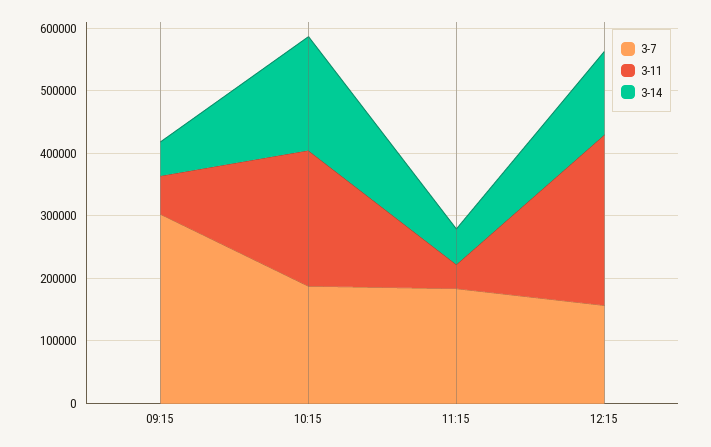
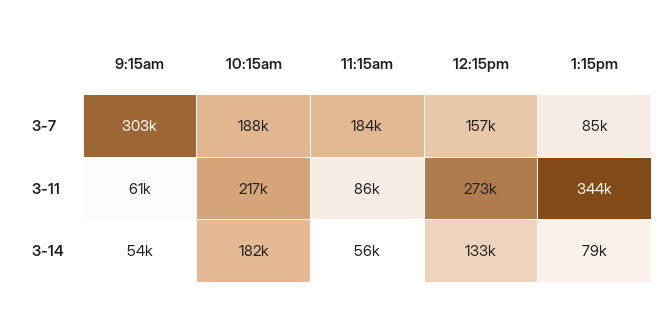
3-11, 11:15: 40000 -> 86000
3-7, 1:15pm: none -> 85000
3-11, 1:15pm: none -> 344000
3-14, 1:15pm: none -> 79000

